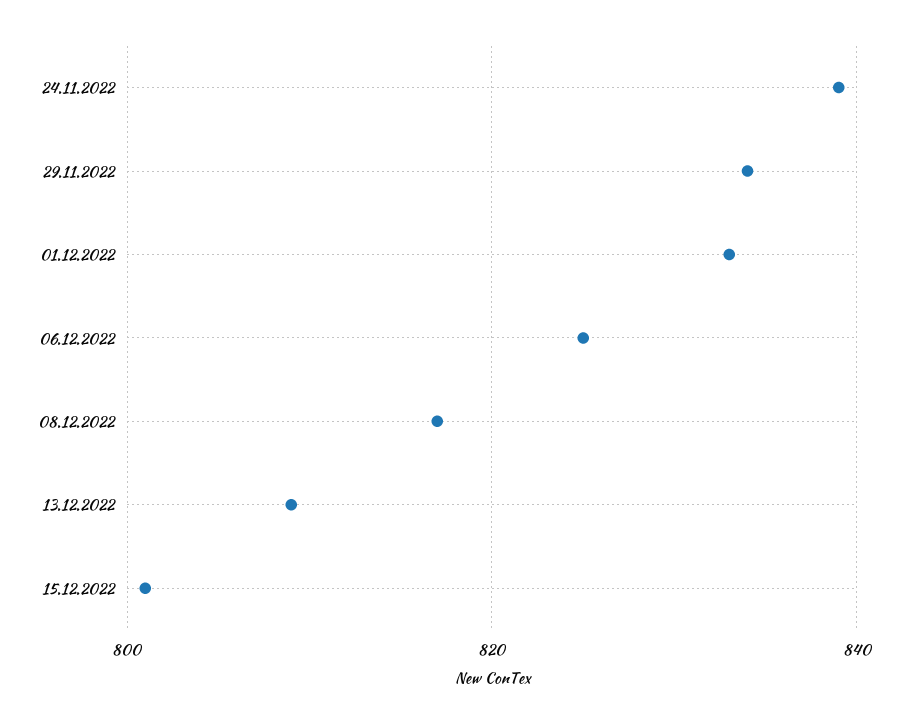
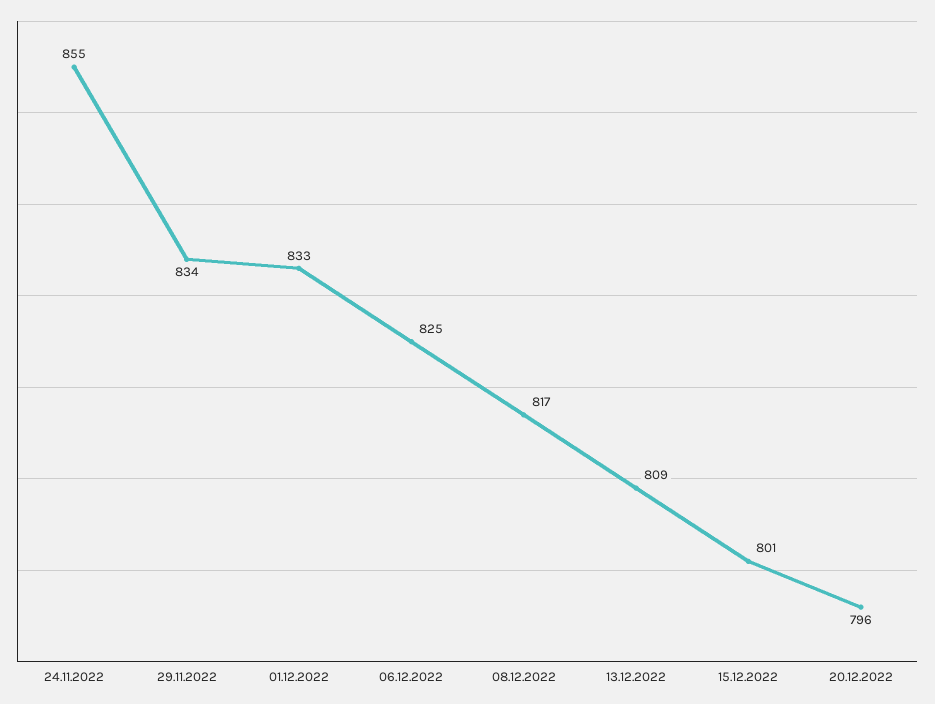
24.11.2022: 840 -> 855
20.12.2022: none -> 796

